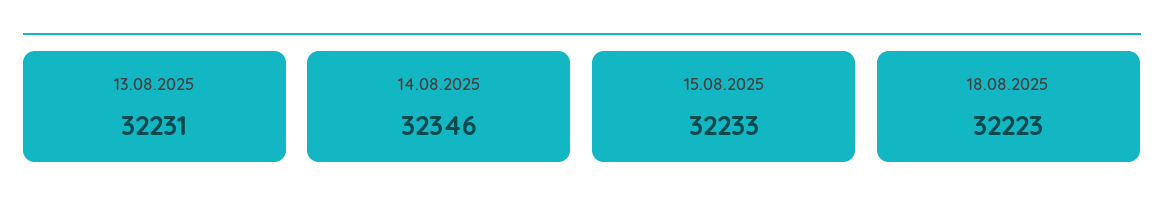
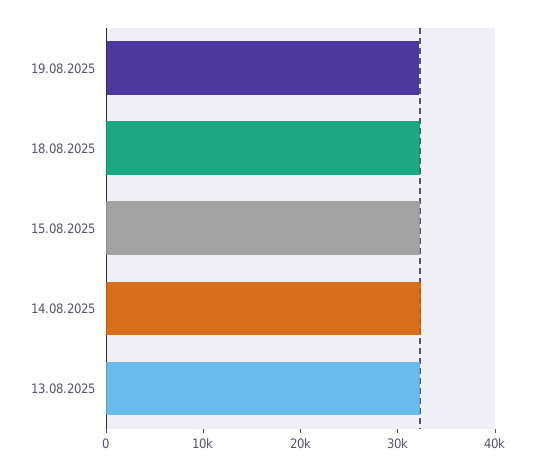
19.08.2025: none -> 32000

